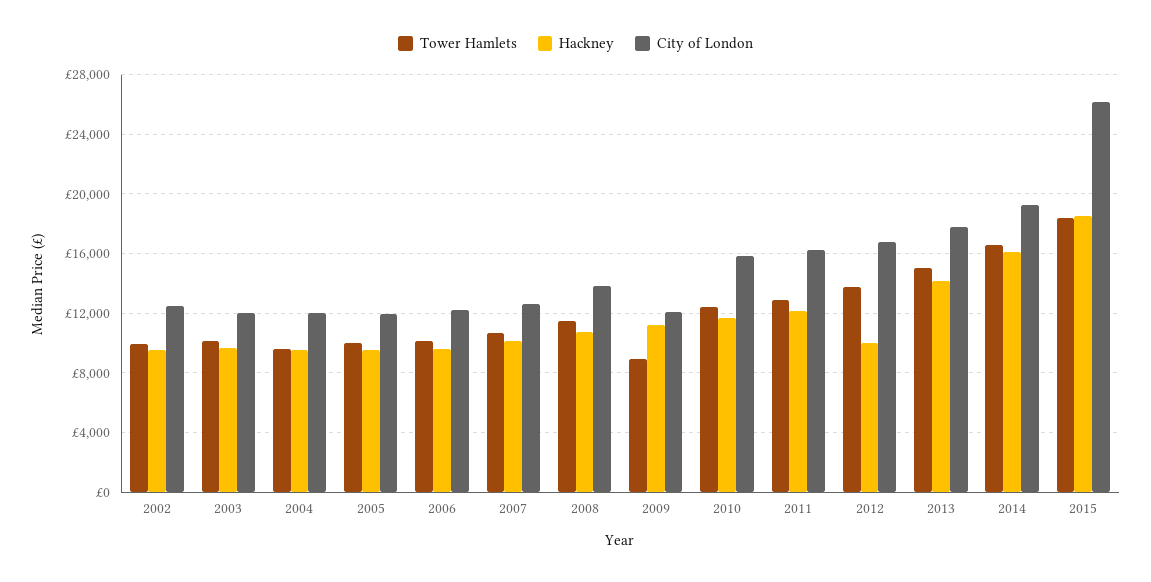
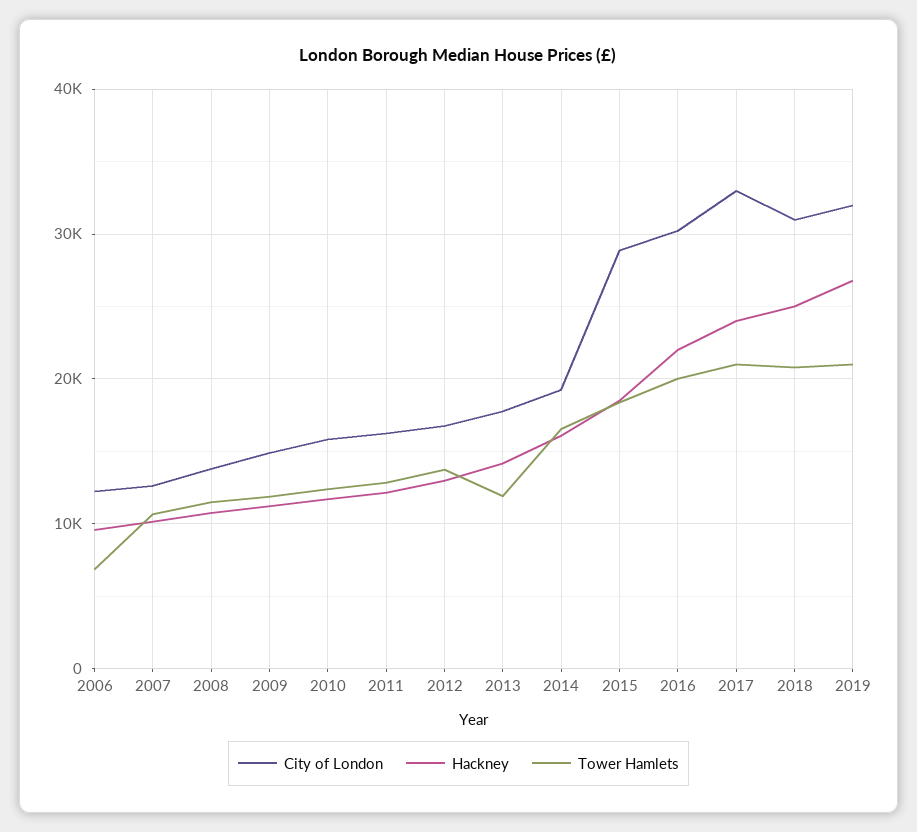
Tower Hamlets, 2002: 10000 -> none
Hackney, 2002: 9500 -> none
City of London, 2002: 12500 -> none
Tower Hamlets, 2003: 10000 -> none
Hackney, 2003: 9500 -> none
City of London, 2003: 12000 -> none
Tower Hamlets, 2004: 9500 -> none
Hackney, 2004: 9500 -> none
City of London, 2004: 12000 -> none
Tower Hamlets, 2005: 10000 -> none
Hackney, 2005: 9500 -> none
City of London, 2005: 12000 -> none
Tower Hamlets, 2006: 10000 -> 7000
Tower Hamlets, 2009: 9000 -> 12000
City of London, 2009: 12000 -> 15000
Hackney, 2012: 10000 -> 13000
Tower Hamlets, 2013: 15000 -> 12000
City of London, 2015: 26000 -> 29000
City of London, 2016: none -> 30000
Hackney, 2016: none -> 22000
Tower Hamlets, 2016: none -> 20000
City of London, 2017: none -> 33000
Hackney, 2017: none -> 24000
Tower Hamlets, 2017: none -> 21000
City of London, 2018: none -> 31000
Hackney, 2018: none -> 25000
Tower Hamlets, 2018: none -> 21000
City of London, 2019: none -> 32000
Hackney, 2019: none -> 27000
Tower Hamlets, 2019: none -> 21000

